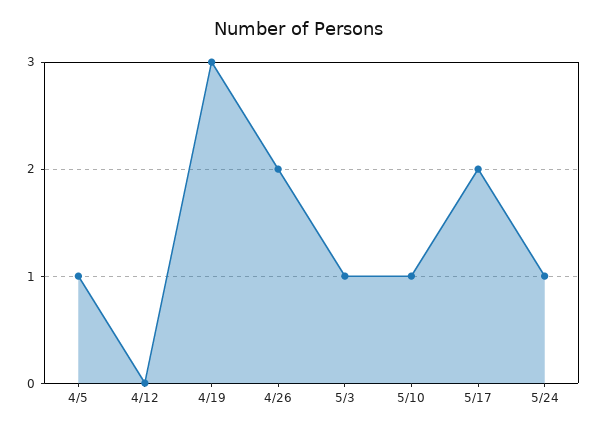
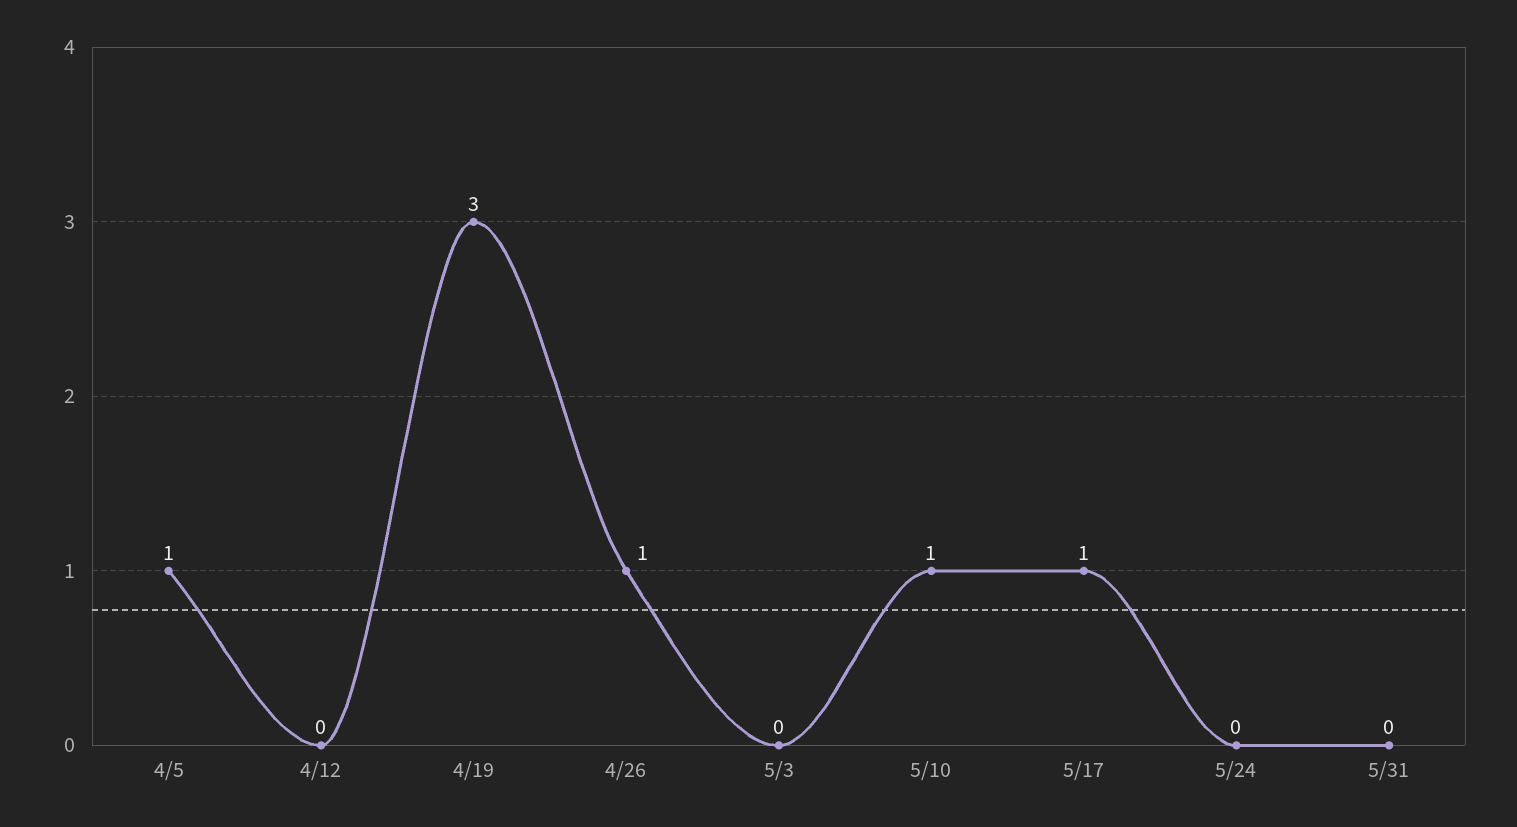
4/26: 2 -> 1
5/3: 1 -> 0
5/17: 2 -> 1
5/24: 1 -> 0
5/31: none -> 0

